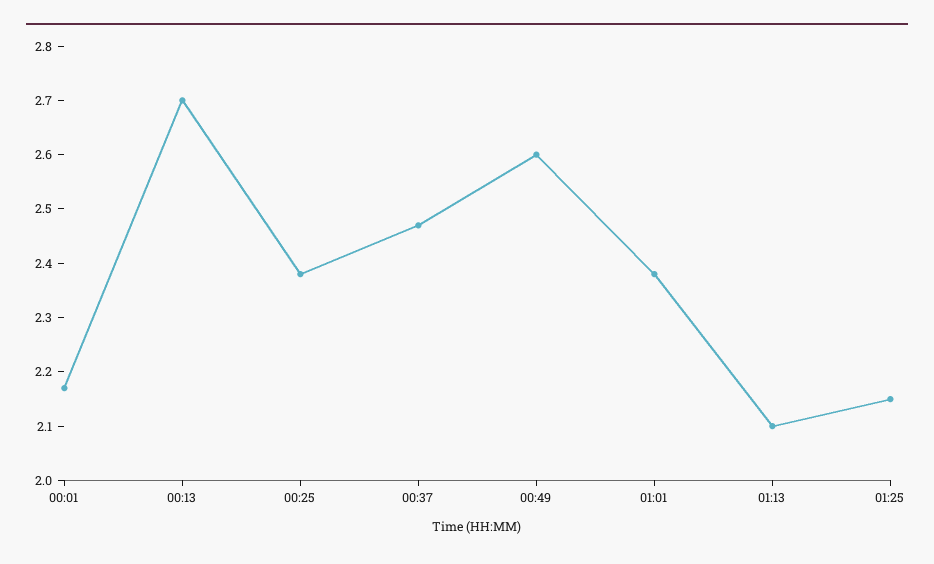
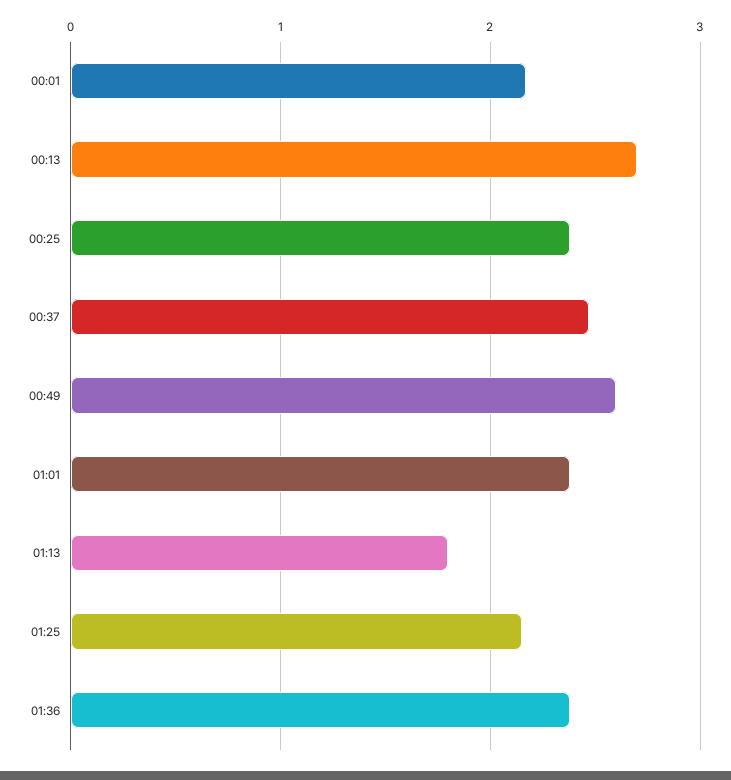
01:13: 2.1 -> 1.8
01:36: none -> 2.4

